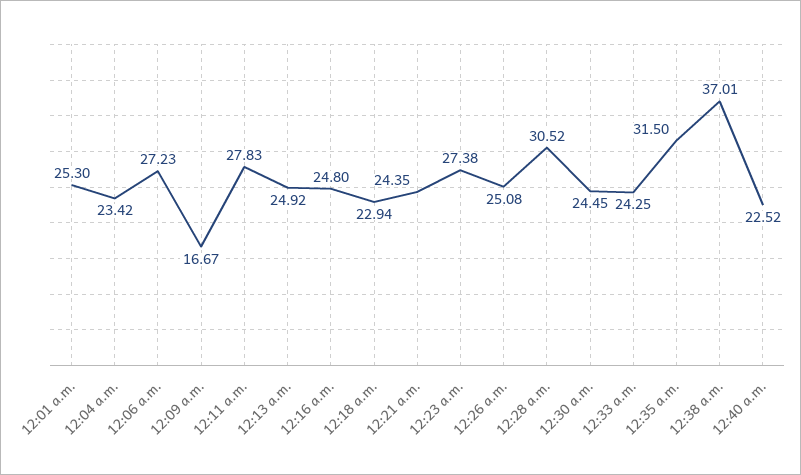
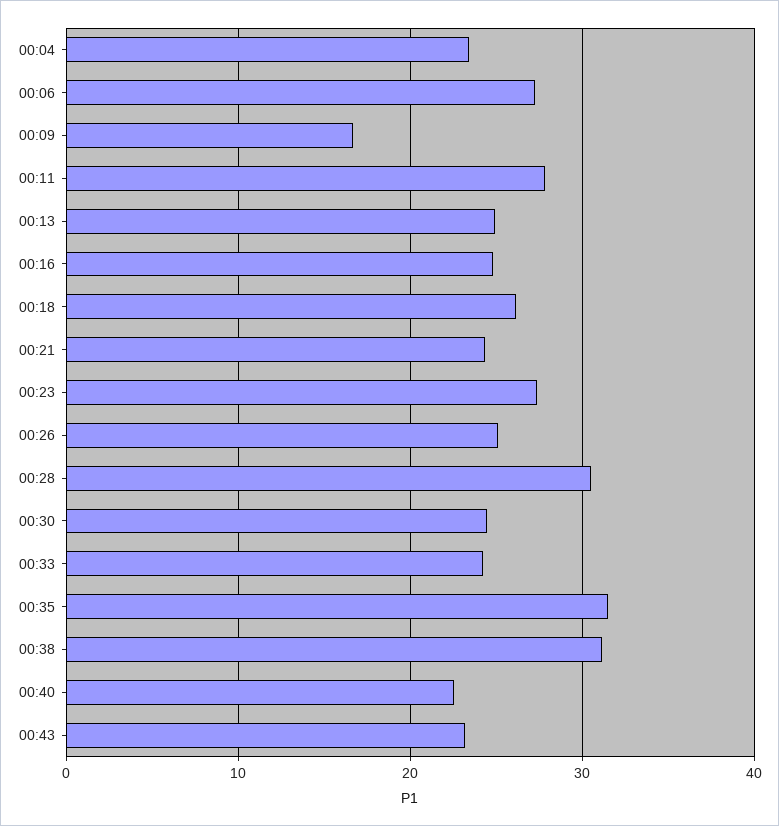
12:01 a.m.: 25.3 -> none
12:18 a.m.: 22.94 -> 26
12:38 a.m.: 37.01 -> 31
00:43: none -> 23

